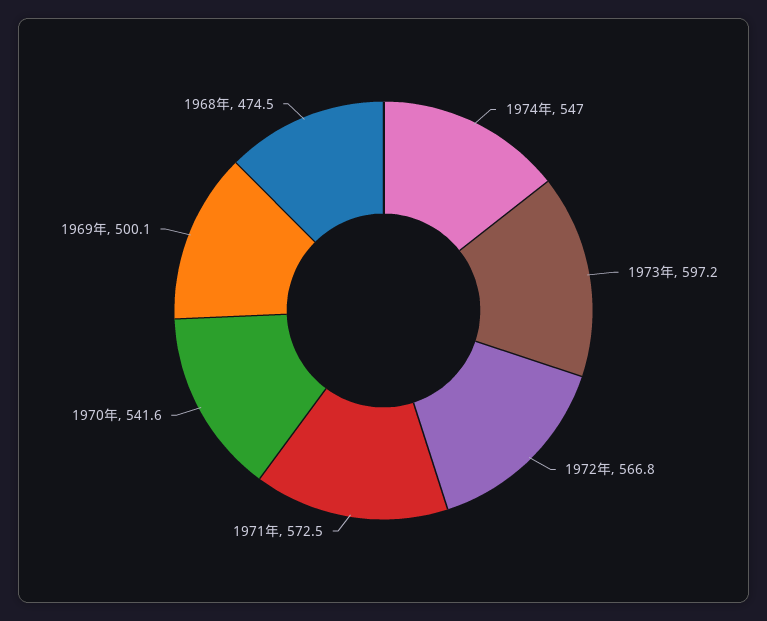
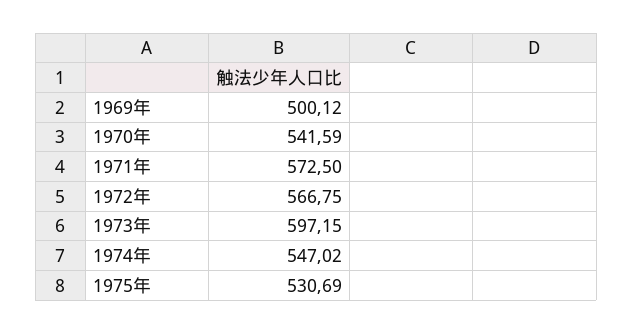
1968年: 474.5 -> none
1975年: none -> 530.69

